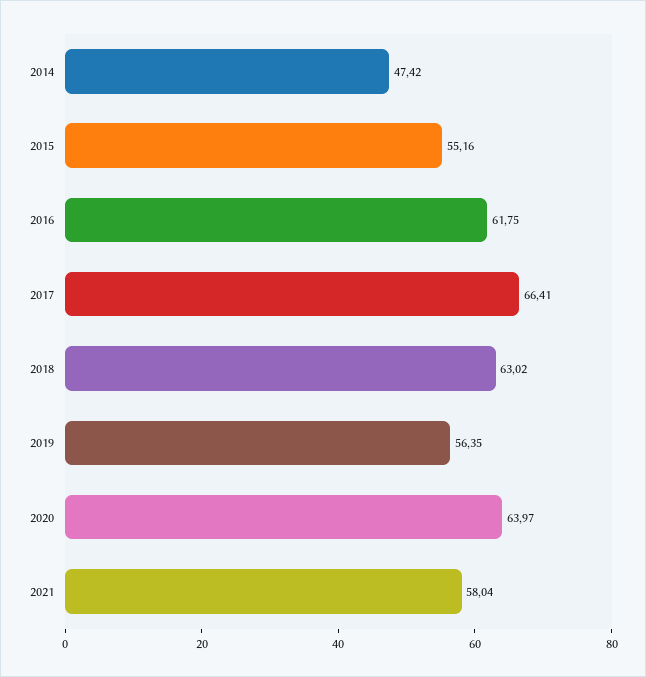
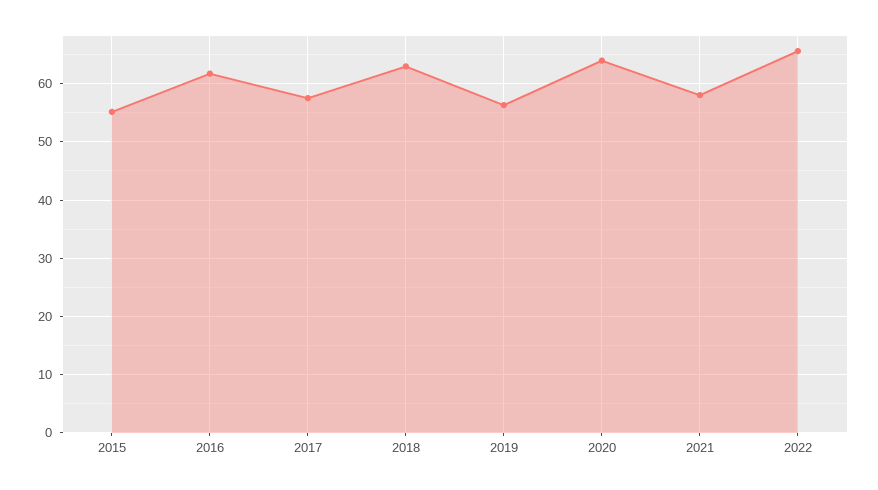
2014: 47.42 -> none
2017: 66.41 -> 58
2022: none -> 66

